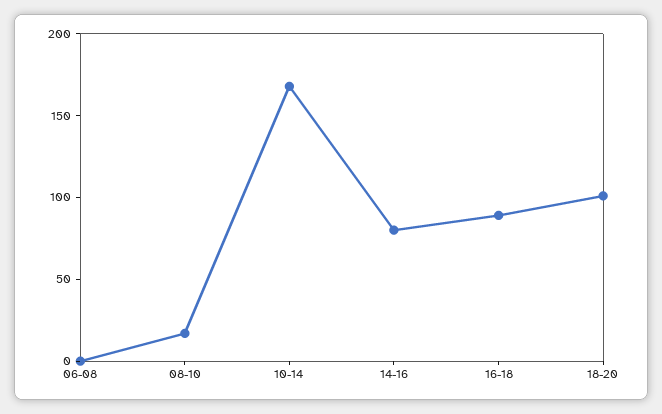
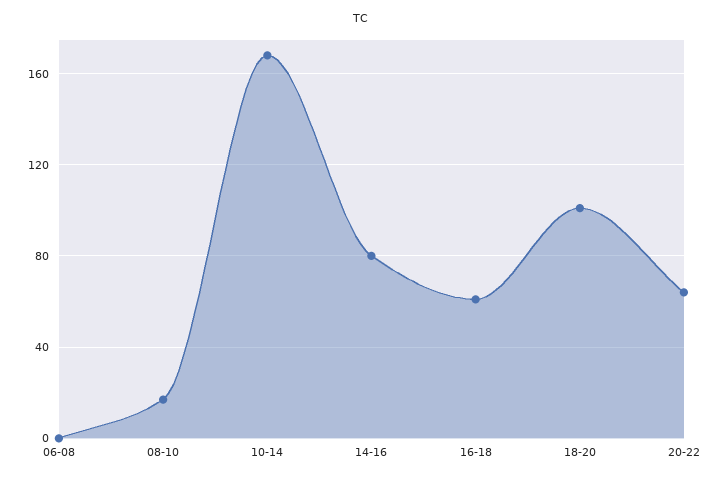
16-18: 90 -> 60
20-22: none -> 65

